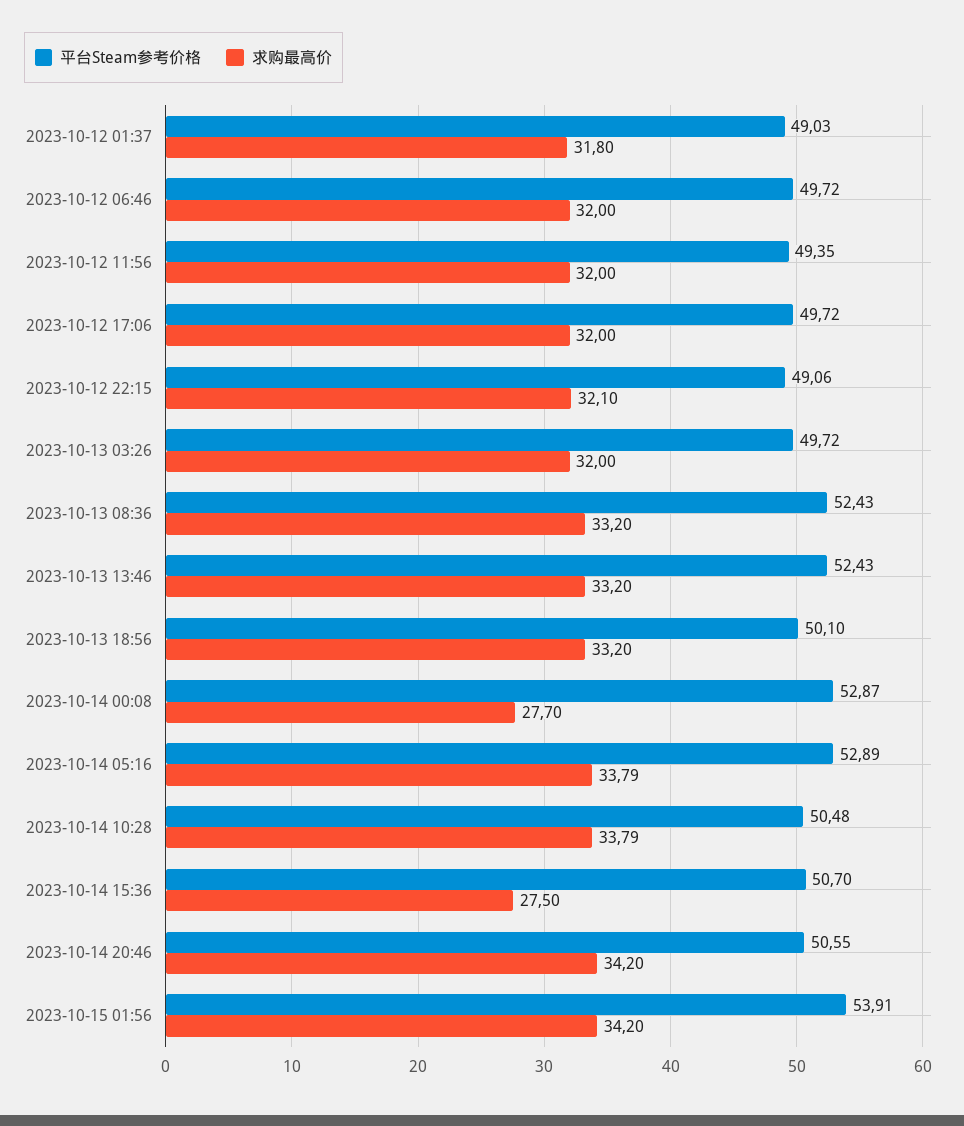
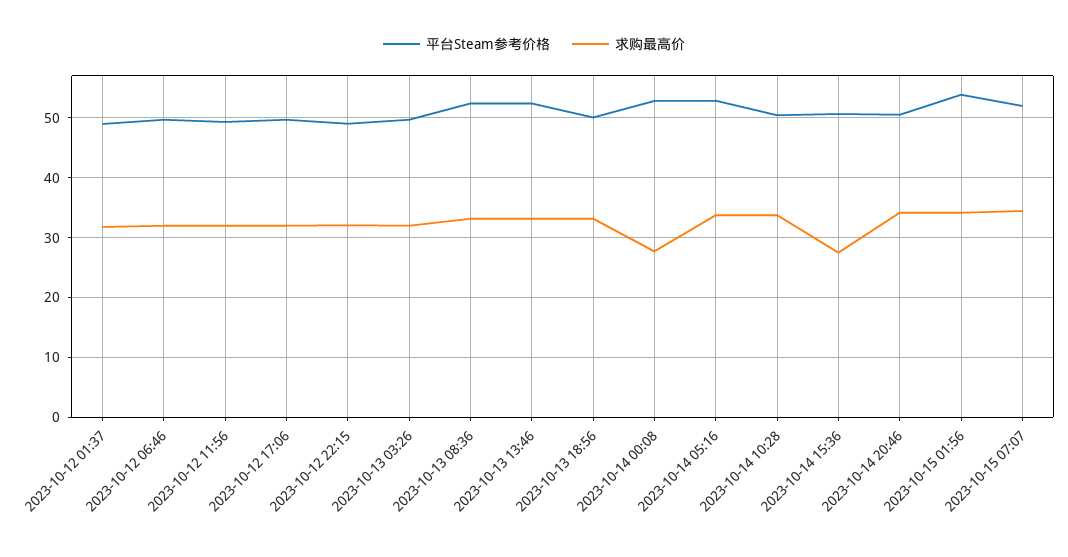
平台Steam参考价格, 2023-10-15 07:07: none -> 52
求购最高价, 2023-10-15 07:07: none -> 34

